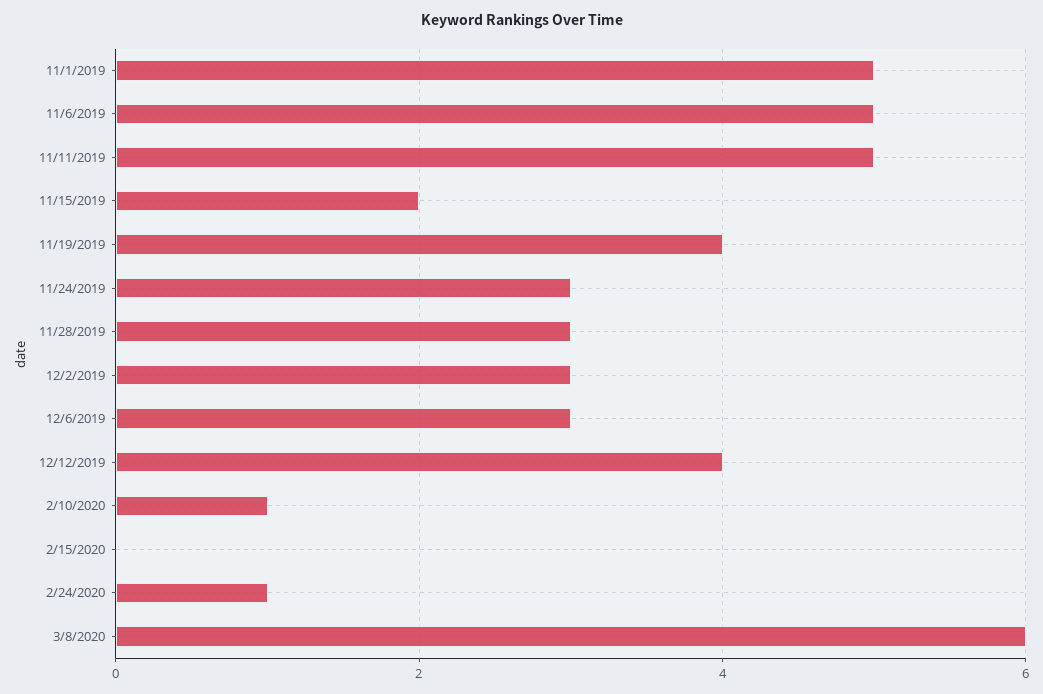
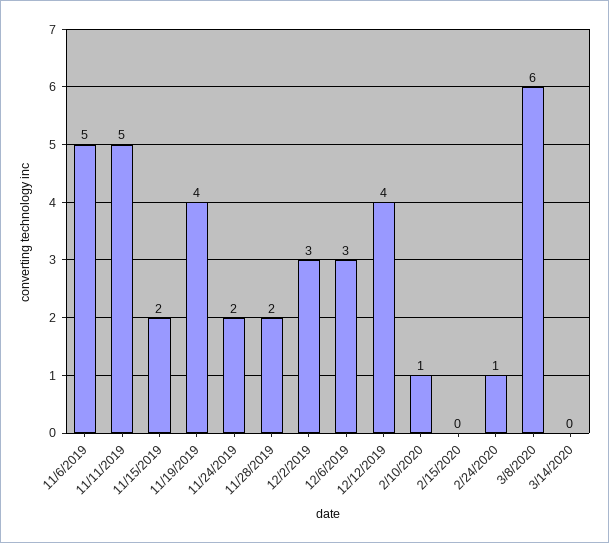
11/1/2019: 5 -> none
11/24/2019: 3 -> 2
11/28/2019: 3 -> 2
3/14/2020: none -> 0

